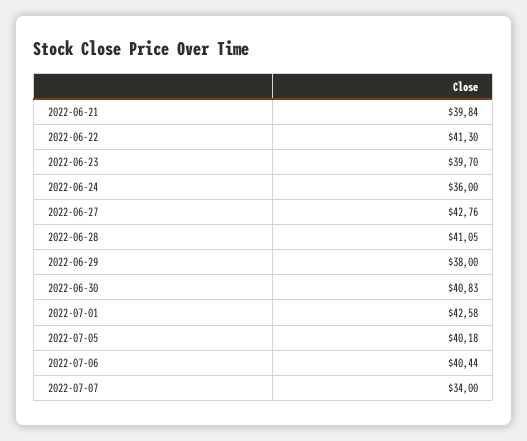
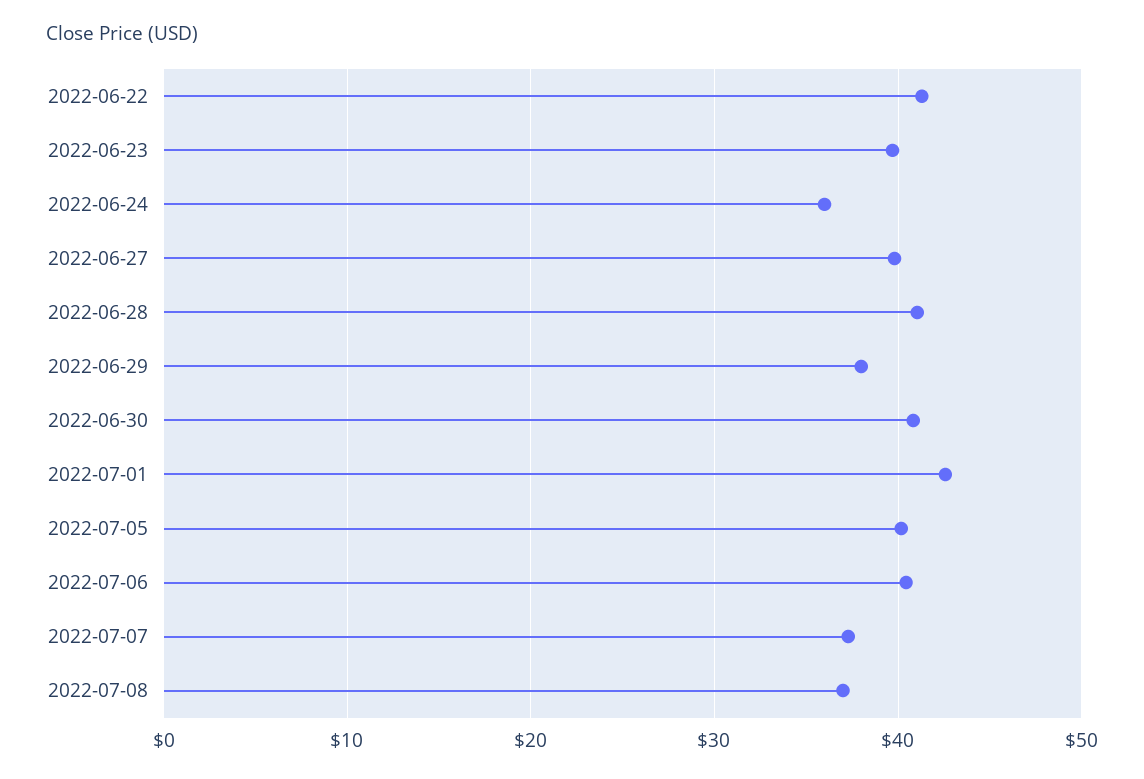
2022-06-21: 39.84 -> none
2022-06-27: 42.76 -> 40
2022-07-07: 34 -> 37
2022-07-08: none -> 37

